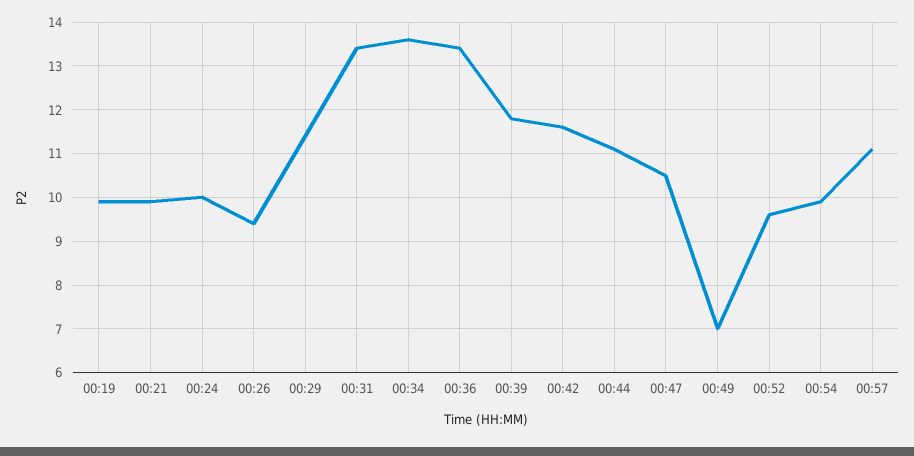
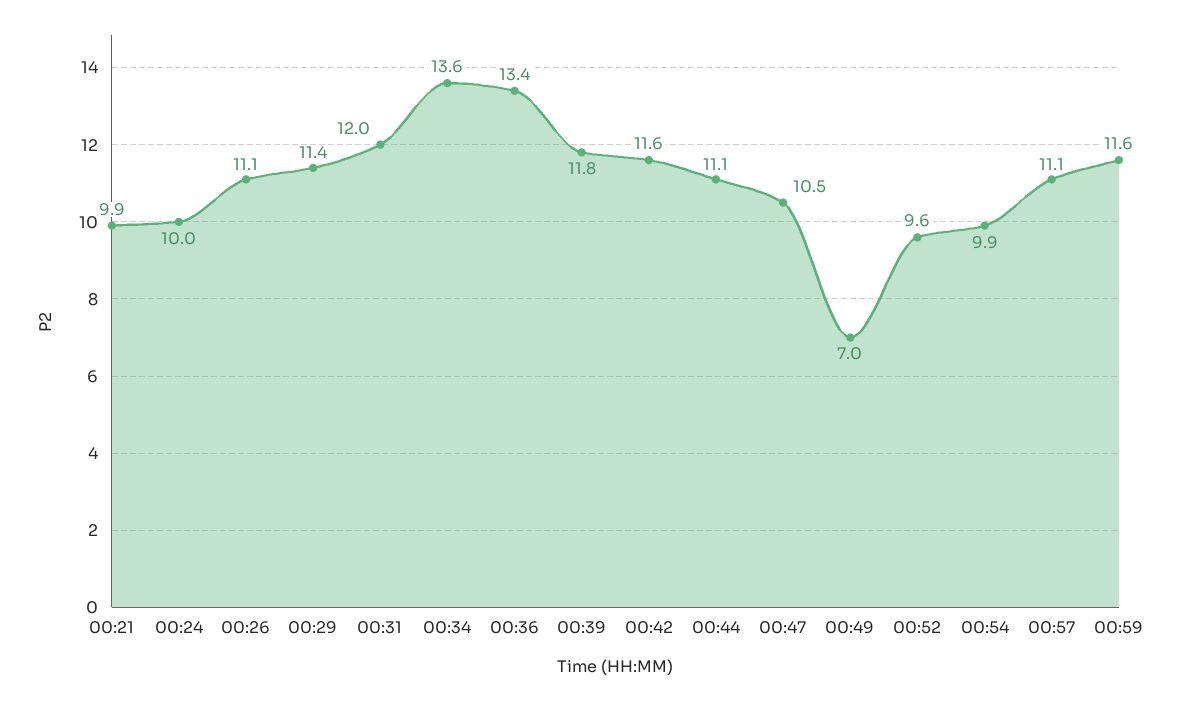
00:19: 10 -> none
00:26: 9.5 -> 11.1
00:31: 13.5 -> 12
00:59: none -> 11.6

